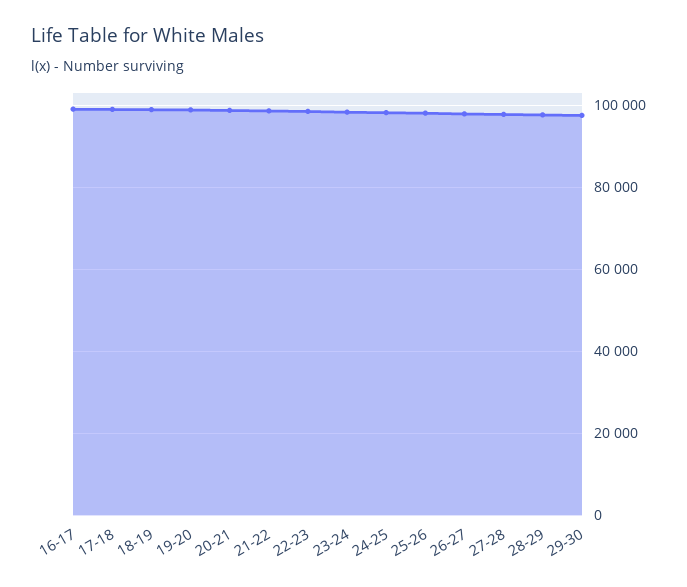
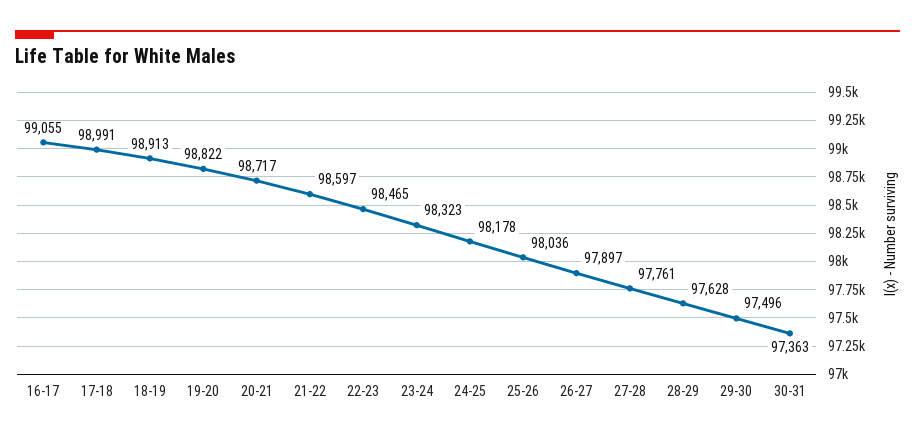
30-31: none -> 97363

